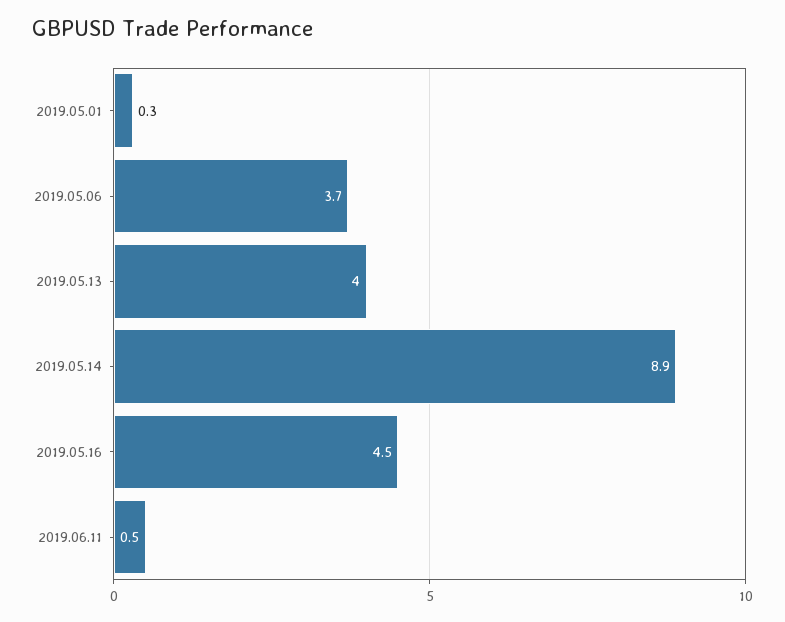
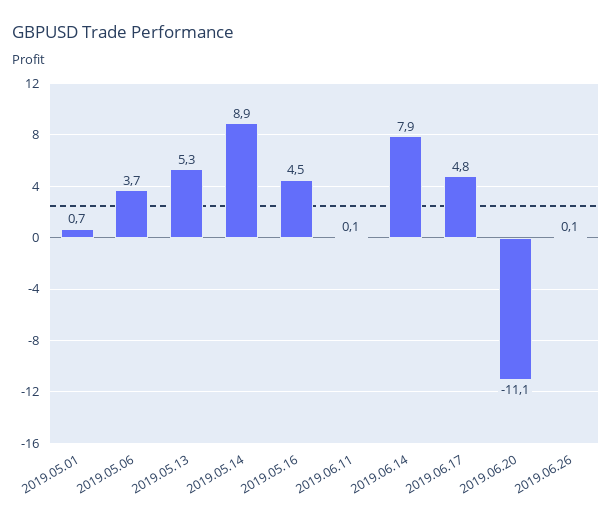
2019.05.01: 0.3 -> 0.7
2019.05.13: 4 -> 5.3
2019.06.11: 0.5 -> 0.1
2019.06.14: none -> 7.9
2019.06.17: none -> 4.8
2019.06.20: none -> -11.1
2019.06.26: none -> 0.1

